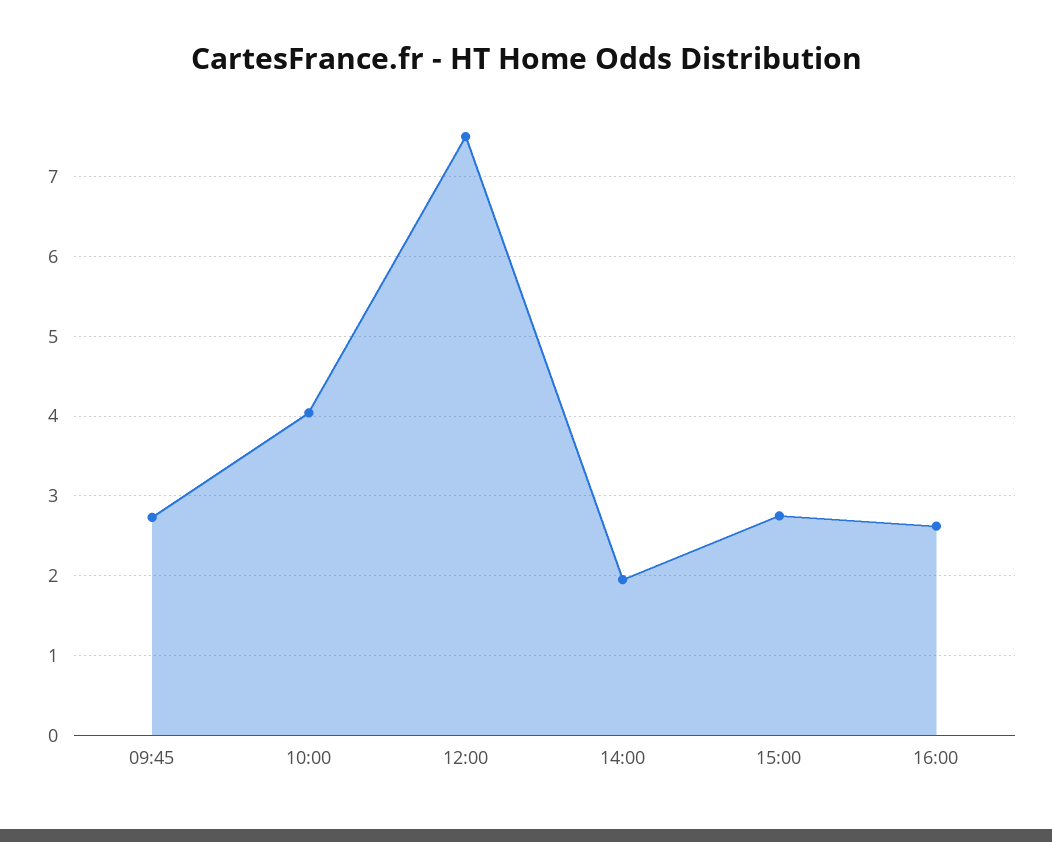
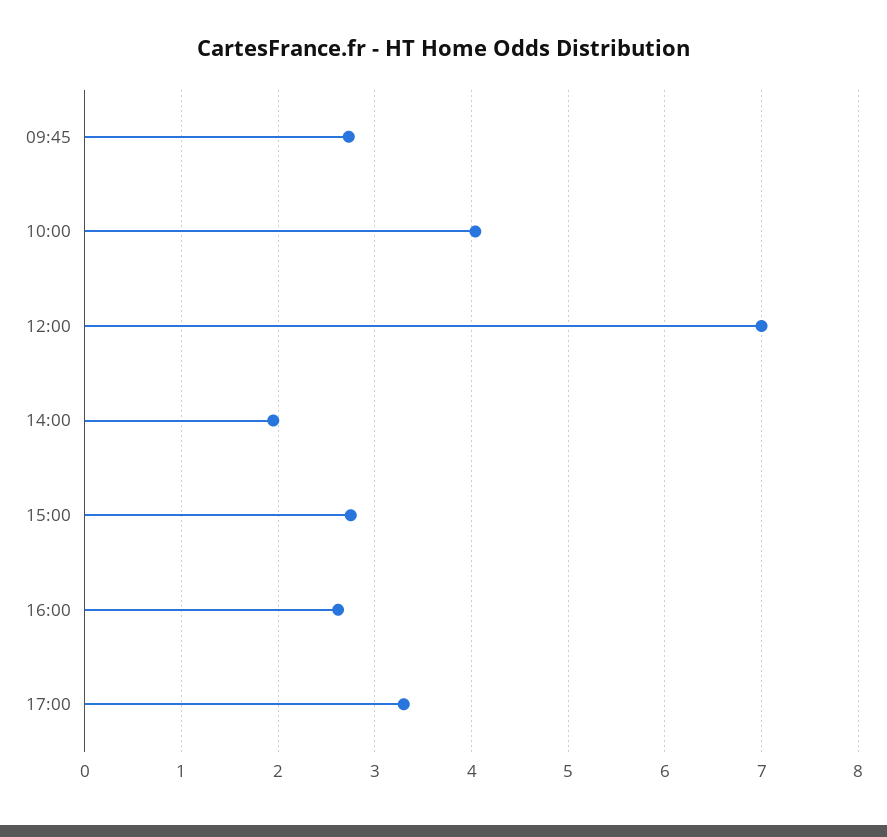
12:00: 7.5 -> 7
17:00: none -> 3.3

